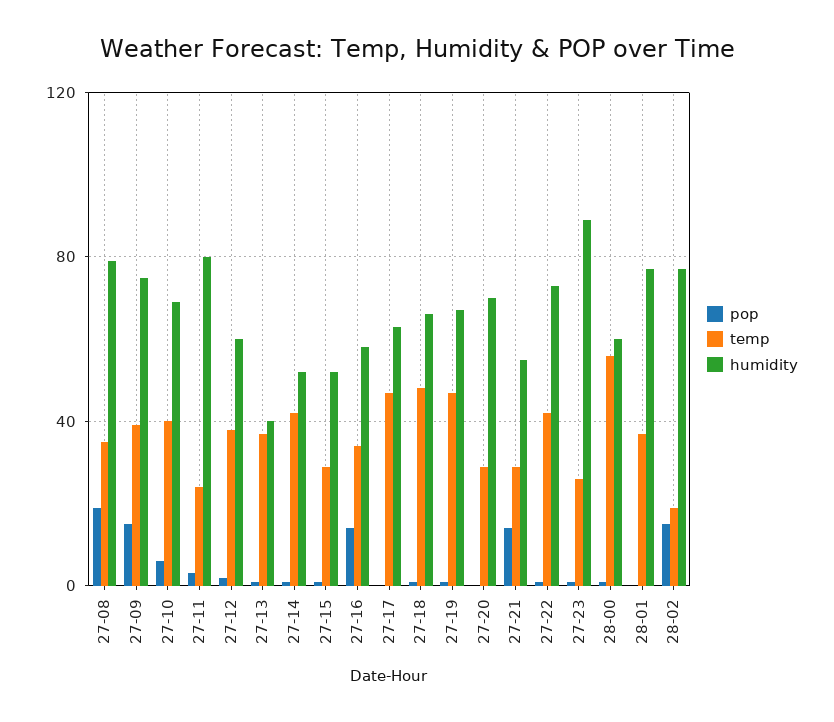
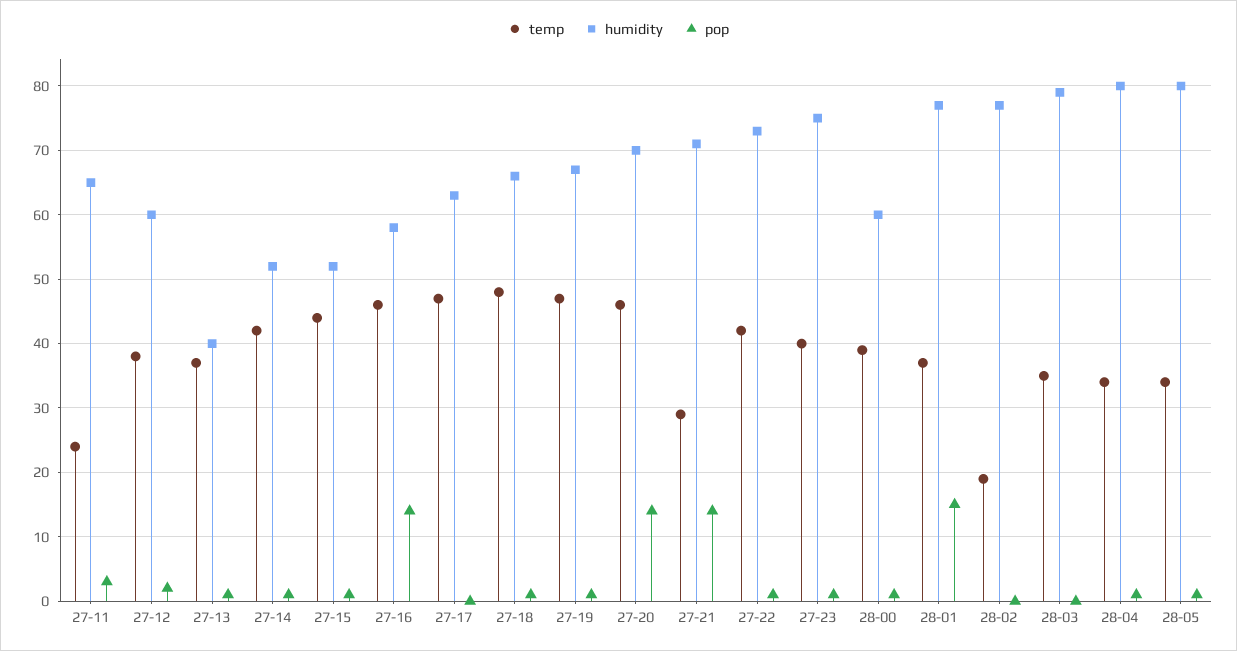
pop, 27-08: 20 -> none
temp, 27-08: 35 -> none
humidity, 27-08: 80 -> none
pop, 27-09: 15 -> none
temp, 27-09: 40 -> none
humidity, 27-09: 75 -> none
pop, 27-10: 5 -> none
temp, 27-10: 40 -> none
humidity, 27-10: 70 -> none
humidity, 27-11: 80 -> 65
temp, 27-15: 30 -> 44
temp, 27-16: 35 -> 46
pop, 27-20: 0 -> 14
temp, 27-20: 30 -> 46
humidity, 27-21: 55 -> 71
temp, 27-23: 25 -> 40
humidity, 27-23: 90 -> 75
temp, 28-00: 55 -> 39
pop, 28-01: 0 -> 15
pop, 28-02: 15 -> 0
temp, 28-03: none -> 35
humidity, 28-03: none -> 79
pop, 28-03: none -> 0
temp, 28-04: none -> 34
humidity, 28-04: none -> 80
pop, 28-04: none -> 1
temp, 28-05: none -> 34
humidity, 28-05: none -> 80
pop, 28-05: none -> 1

